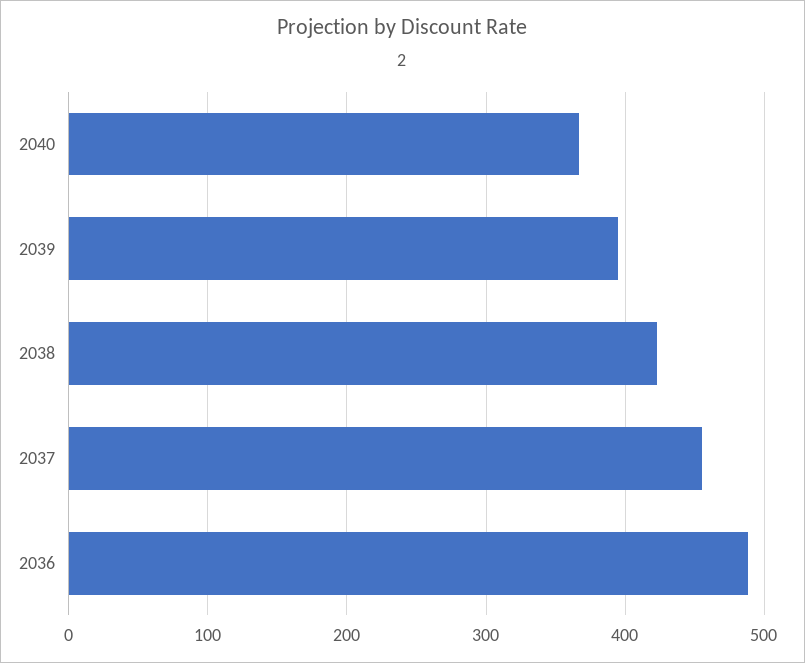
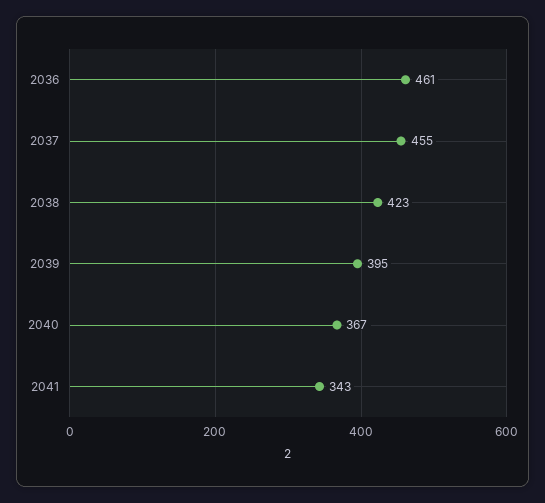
2036: 490 -> 461
2041: none -> 343

